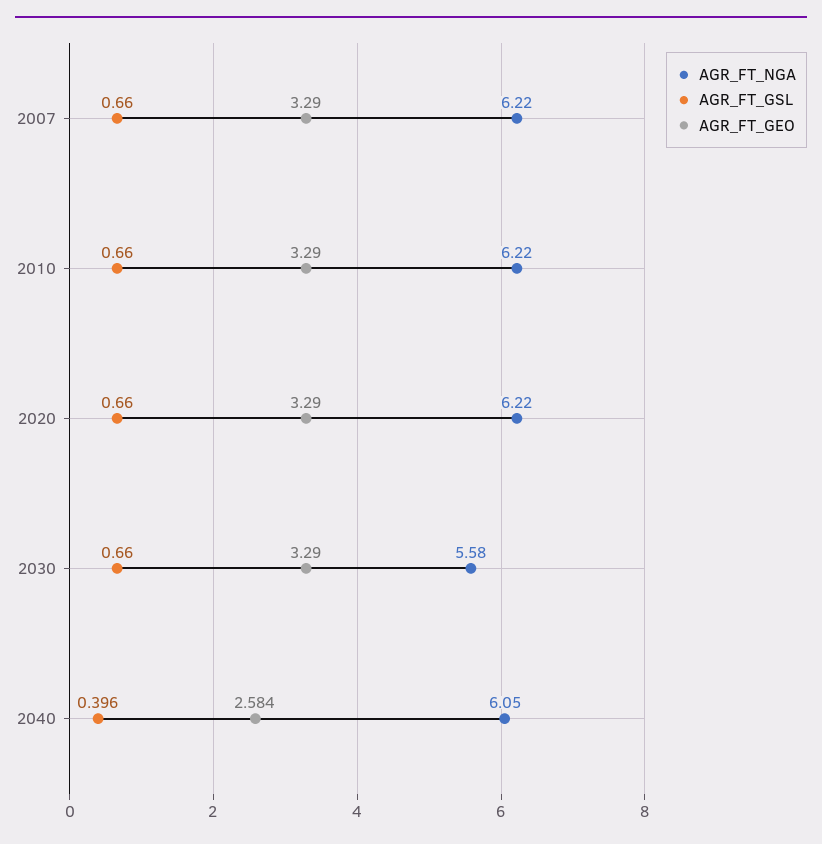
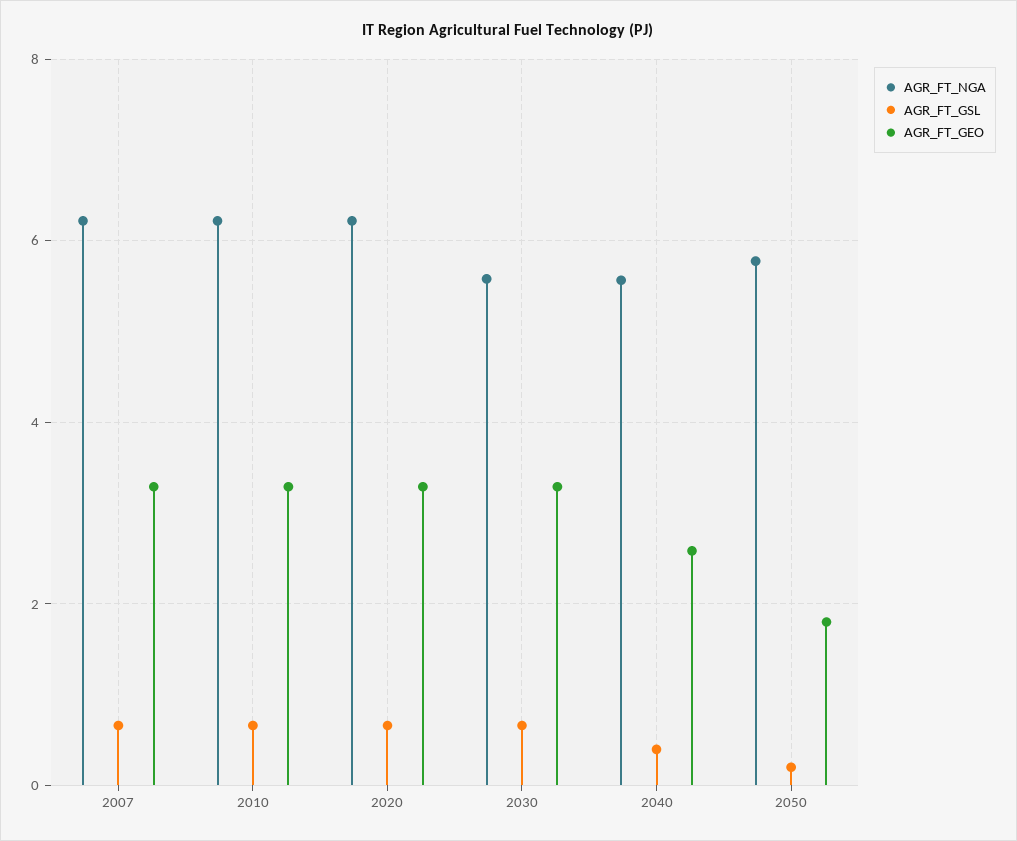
AGR_FT_NGA, 2040: 6.05 -> 5.6
AGR_FT_NGA, 2050: none -> 5.8
AGR_FT_GSL, 2050: none -> 0.2
AGR_FT_GEO, 2050: none -> 1.8

